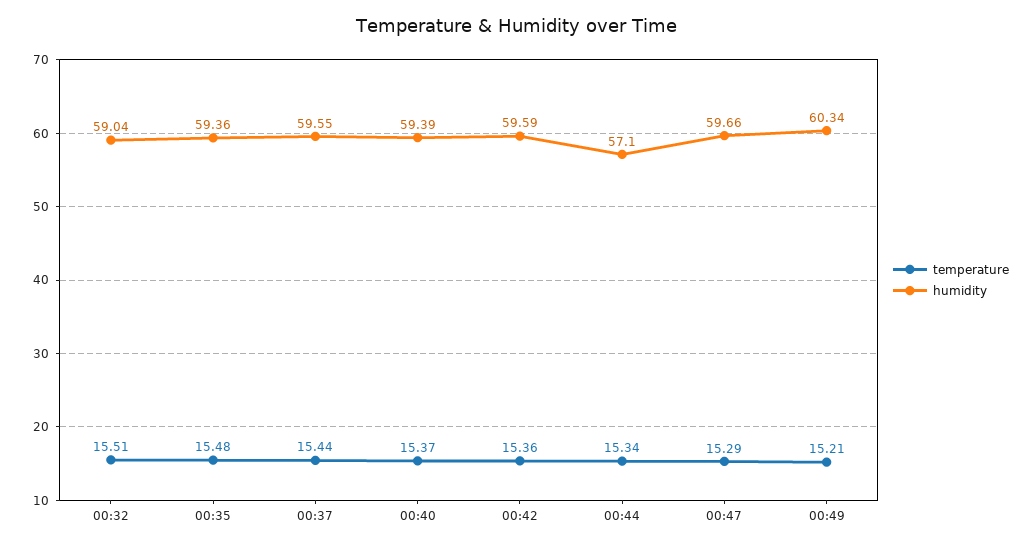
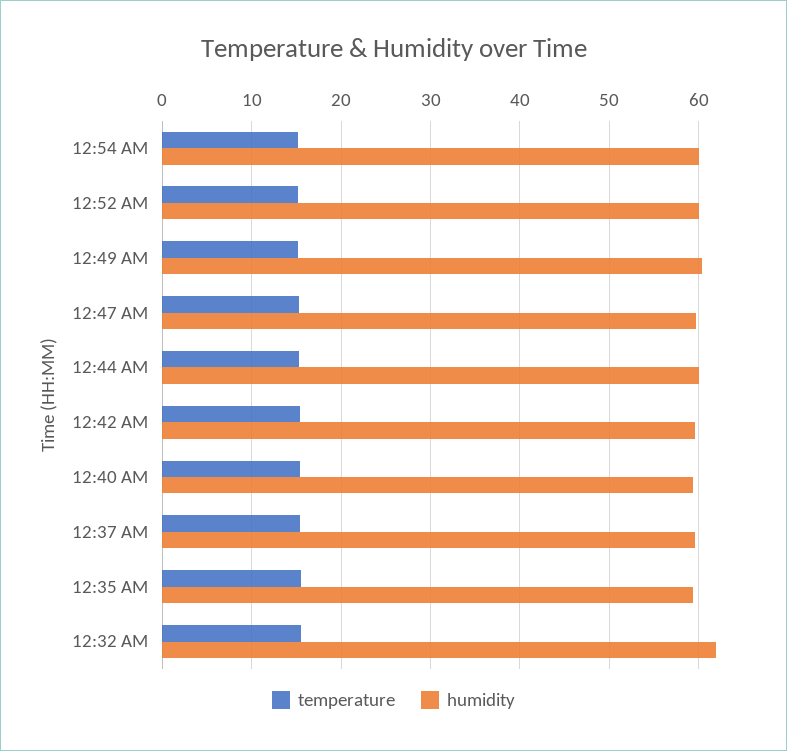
humidity, 00:32: 59.04 -> 62
humidity, 00:44: 57.1 -> 60
temperature, 12:54 AM: none -> 15
humidity, 12:54 AM: none -> 60
temperature, 12:52 AM: none -> 15
humidity, 12:52 AM: none -> 60

